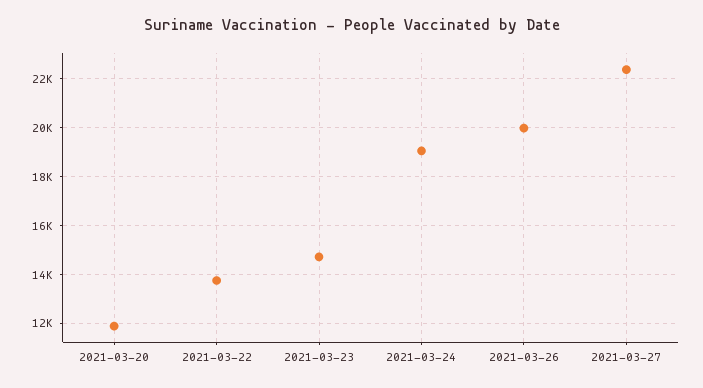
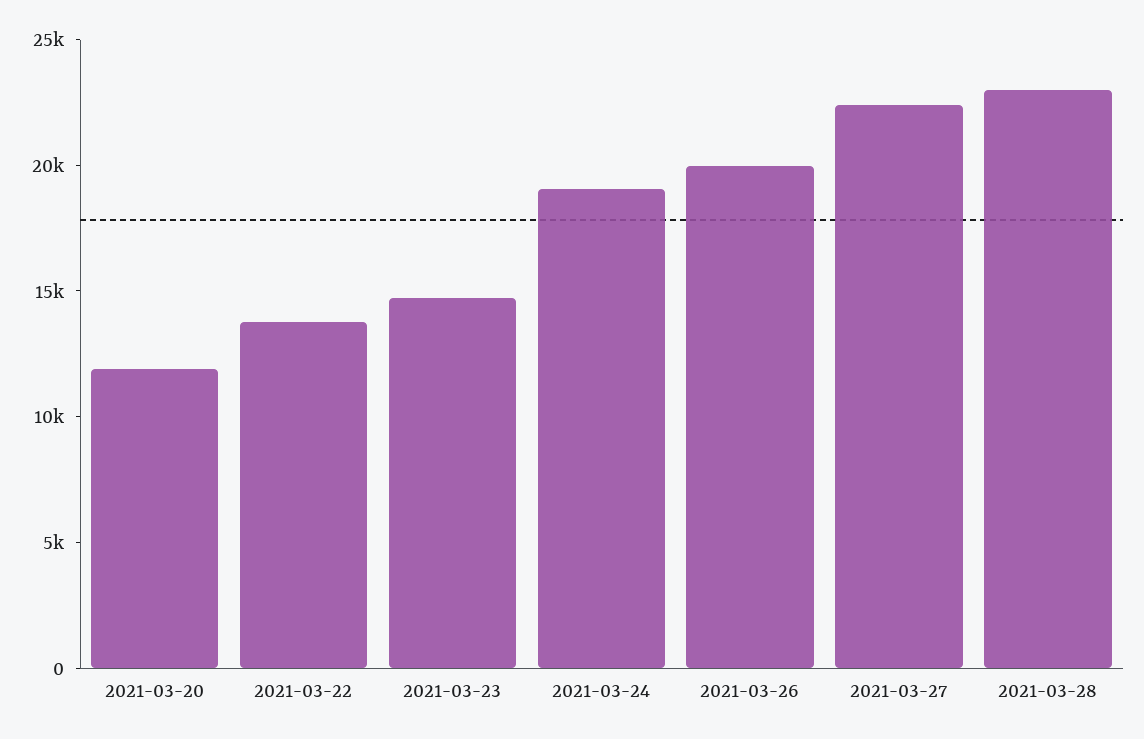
2021-03-28: none -> 23000

